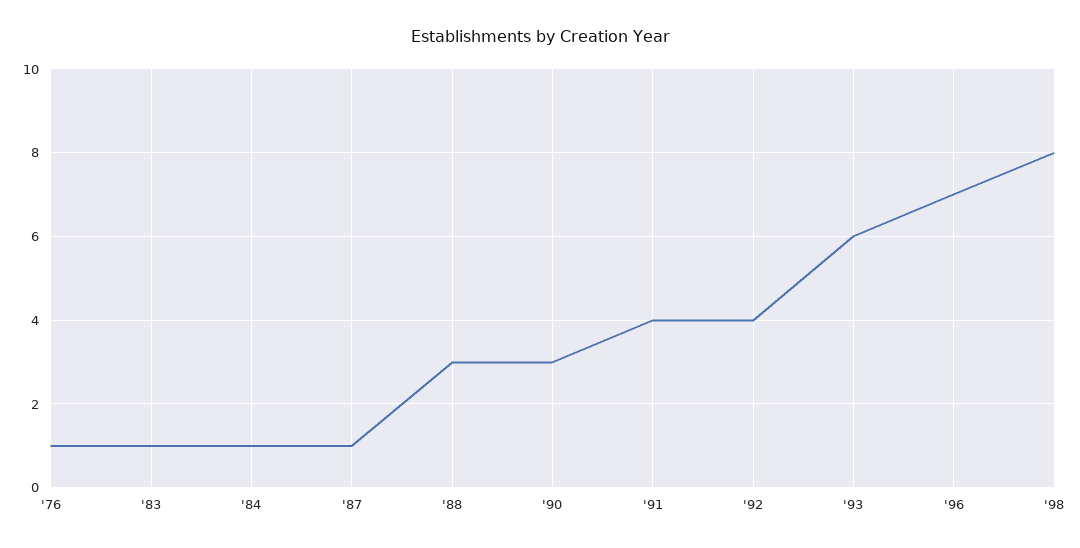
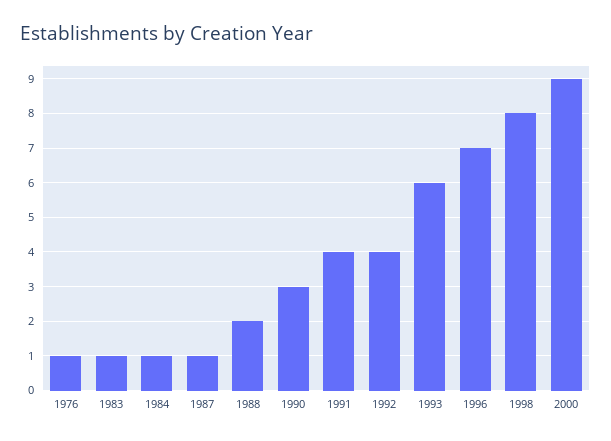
'88: 3 -> 2
2000: none -> 9

